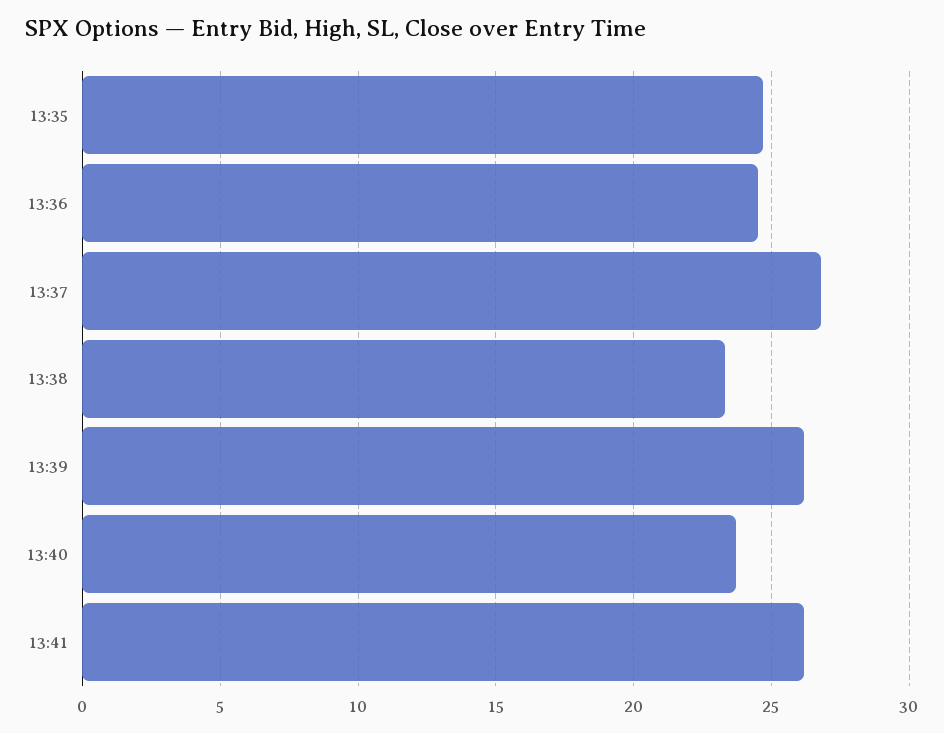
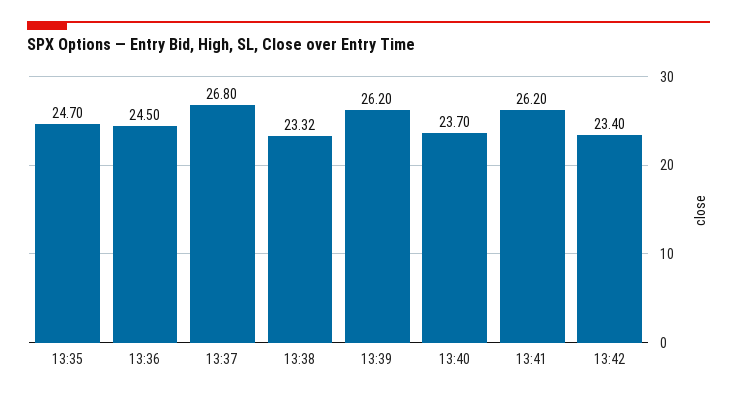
13:42: none -> 23.4

